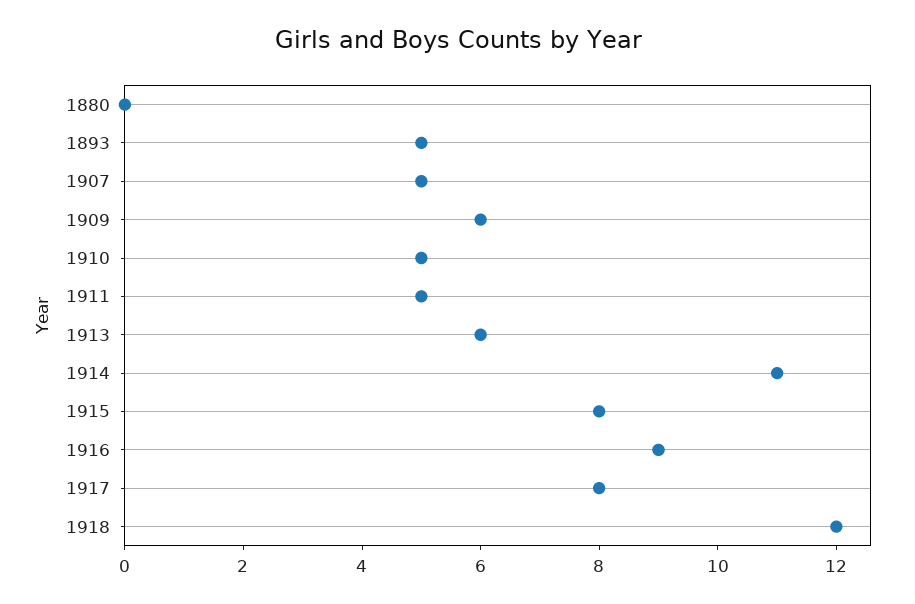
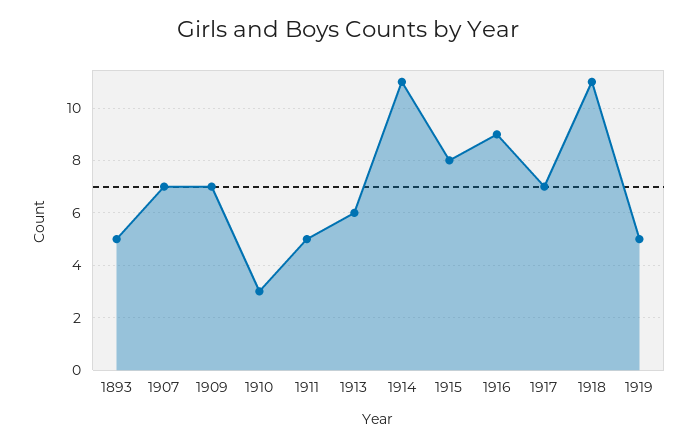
1880: 0 -> none
1907: 5 -> 7
1909: 6 -> 7
1910: 5 -> 3
1917: 8 -> 7
1918: 12 -> 11
1919: none -> 5

